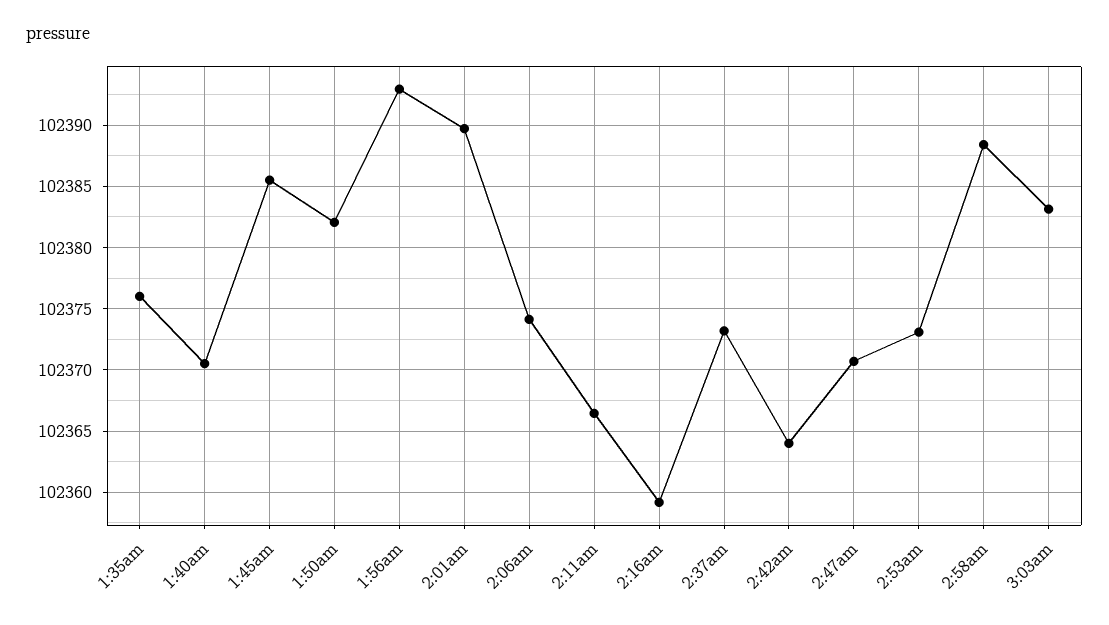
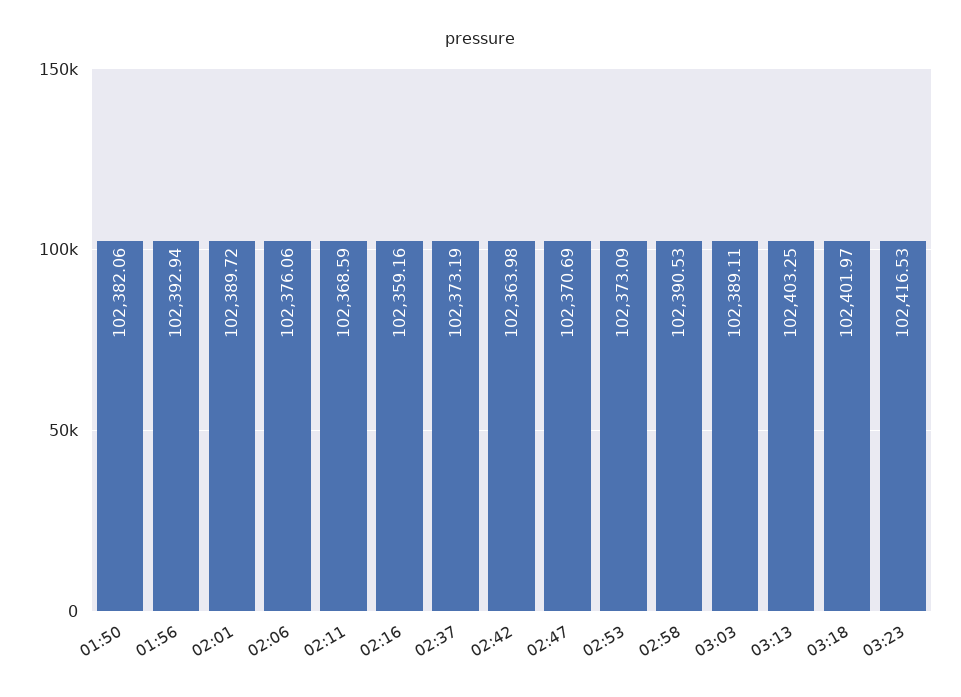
1:35am: 102376 -> none
1:40am: 102370.5 -> none
1:45am: 102385.5 -> none
2:06am: 102374 -> 102376.06
2:11am: 102366.5 -> 102368.59
2:58am: 102388.5 -> 102390.53
3:03am: 102383 -> 102389.11
03:13: none -> 102403.25
03:18: none -> 102401.97
03:23: none -> 102416.53

